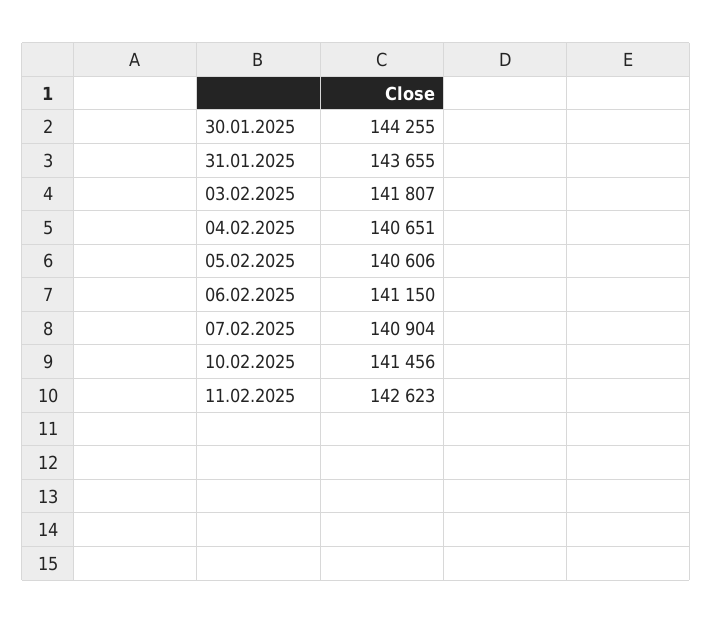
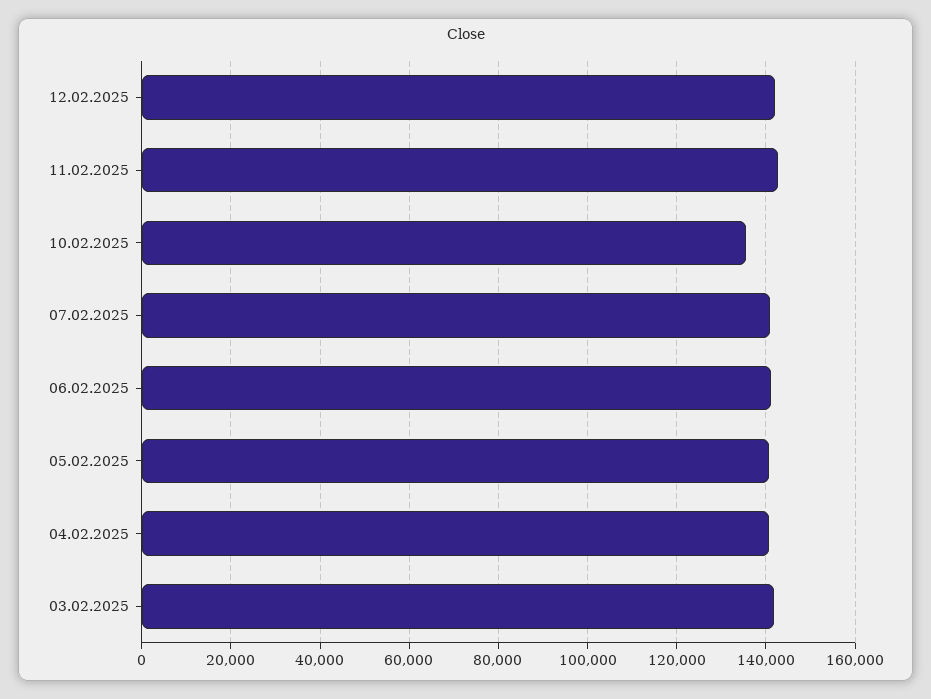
30.01.2025: 144255 -> none
31.01.2025: 143655 -> none
10.02.2025: 141456 -> 136000
12.02.2025: none -> 142000

